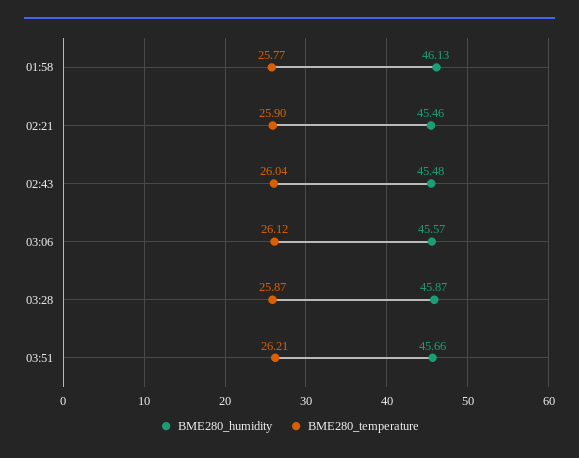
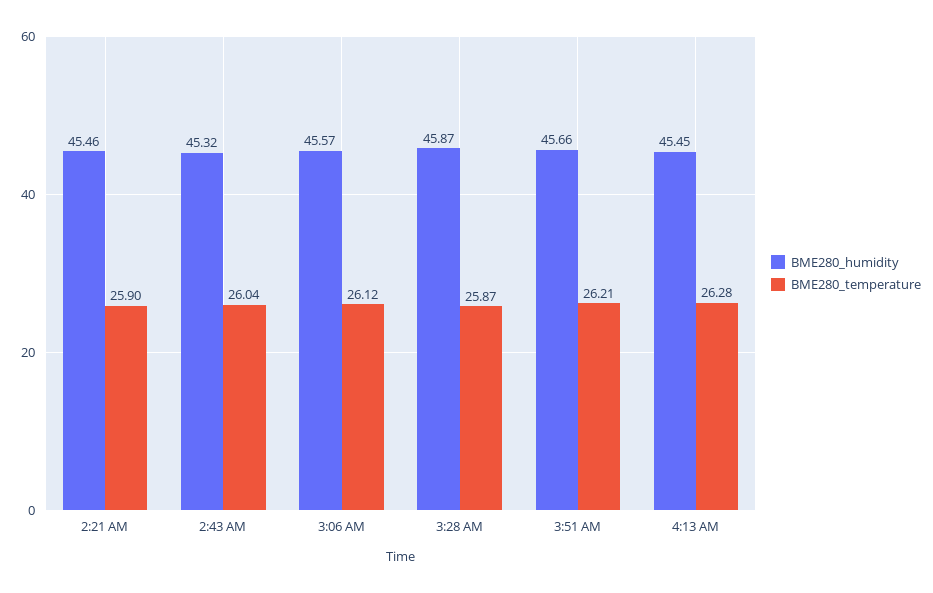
BME280_humidity, 01:58: 46.13 -> none
BME280_temperature, 01:58: 25.77 -> none
BME280_humidity, 02:43: 45.48 -> 45.32
BME280_humidity, 4:13 AM: none -> 45.45
BME280_temperature, 4:13 AM: none -> 26.28

